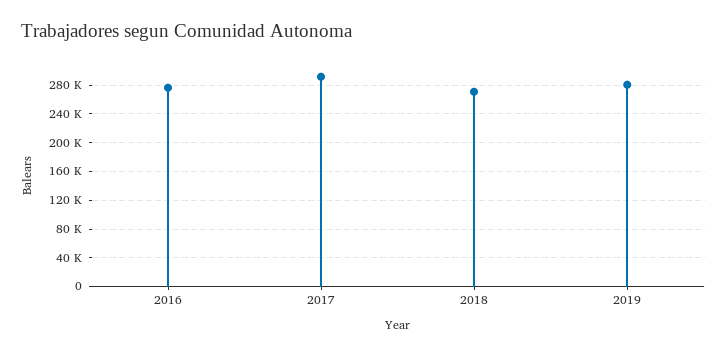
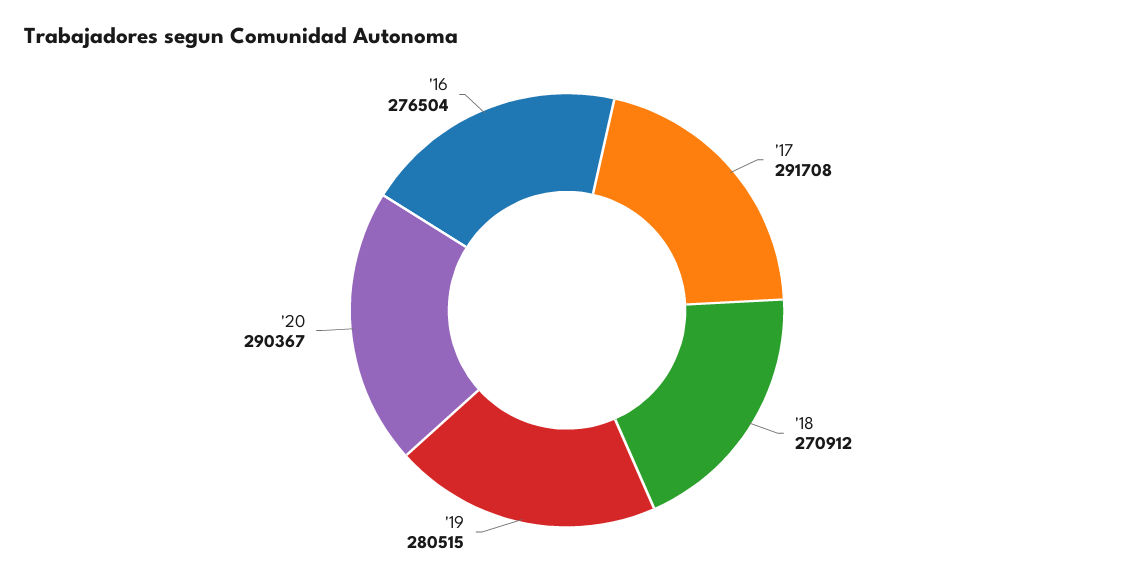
'20: none -> 290367

